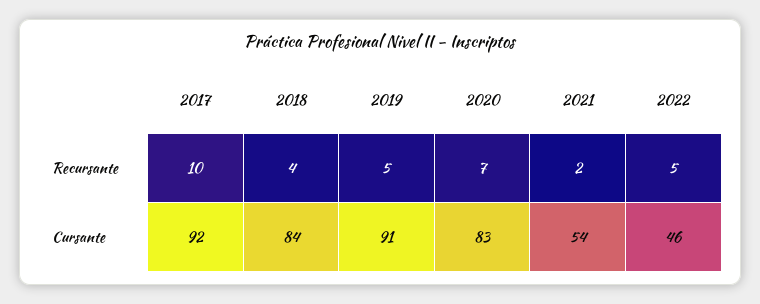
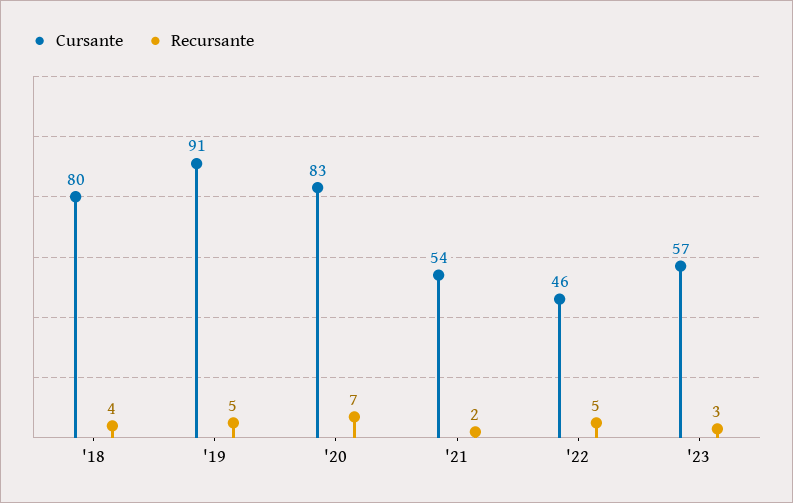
Recursante, 2017: 10 -> none
Cursante, 2017: 92 -> none
Cursante, 2018: 84 -> 80
Cursante, '23: none -> 57
Recursante, '23: none -> 3

